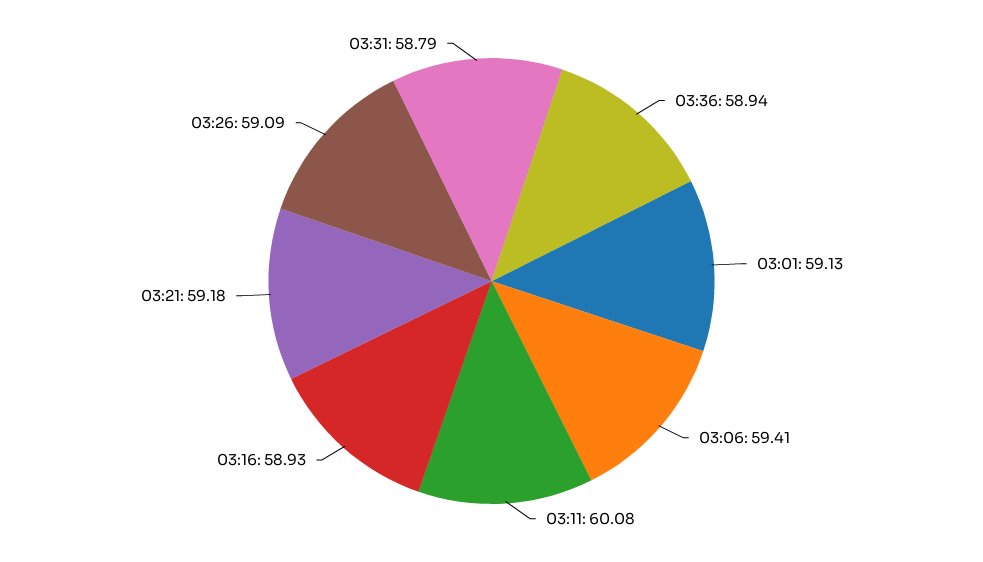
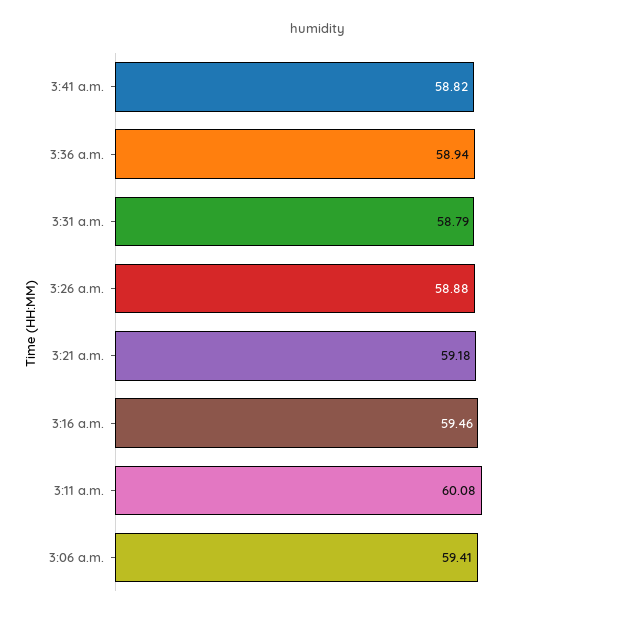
03:01: 59.13 -> none
03:16: 58.93 -> 59.46
03:26: 59.09 -> 58.88
3:41 a.m.: none -> 58.82

